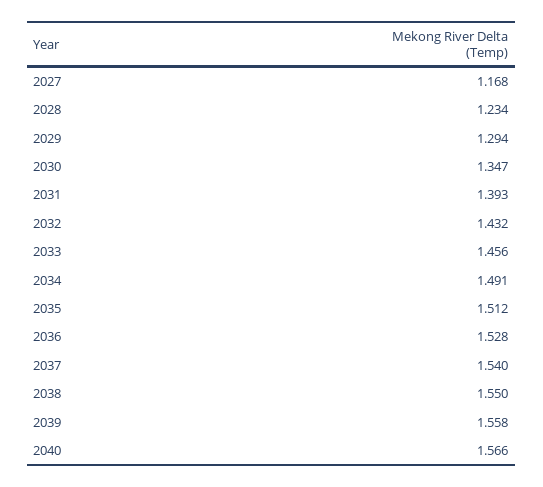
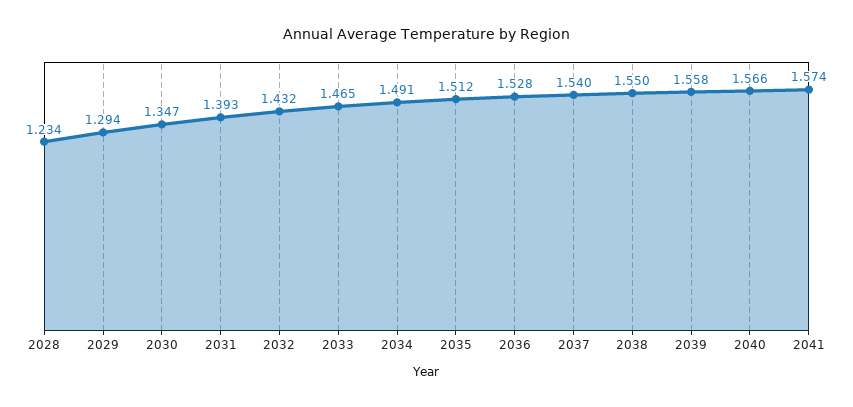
2027: 1.168 -> none
2033: 1.456 -> 1.465
2041: none -> 1.574

